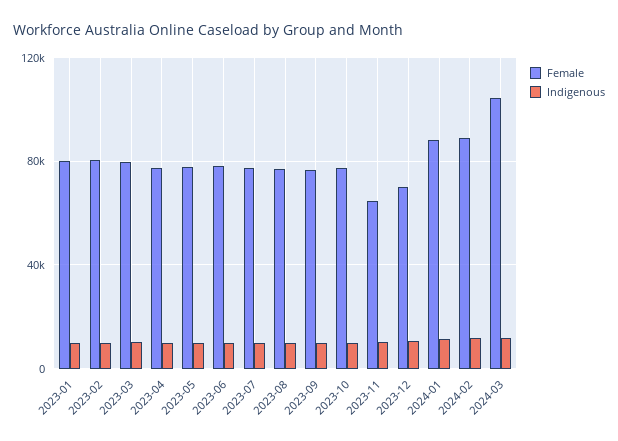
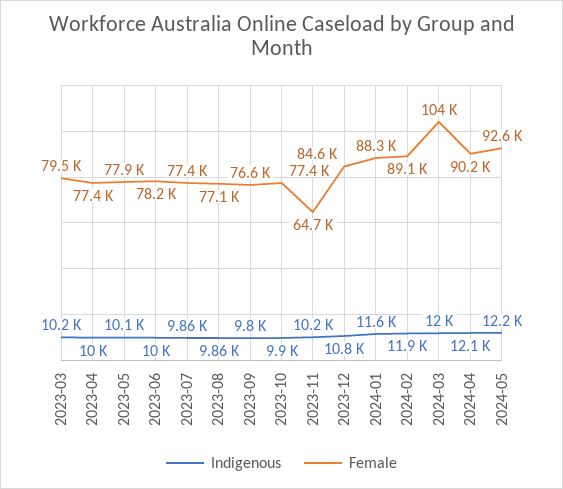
Female, 2023-01: 80000 -> none
Indigenous, 2023-01: 10000 -> none
Female, 2023-02: 80000 -> none
Indigenous, 2023-02: 10000 -> none
Female, 2023-12: 70000 -> 84600
Indigenous, 2024-04: none -> 12100
Female, 2024-04: none -> 90200
Indigenous, 2024-05: none -> 12200
Female, 2024-05: none -> 92600

